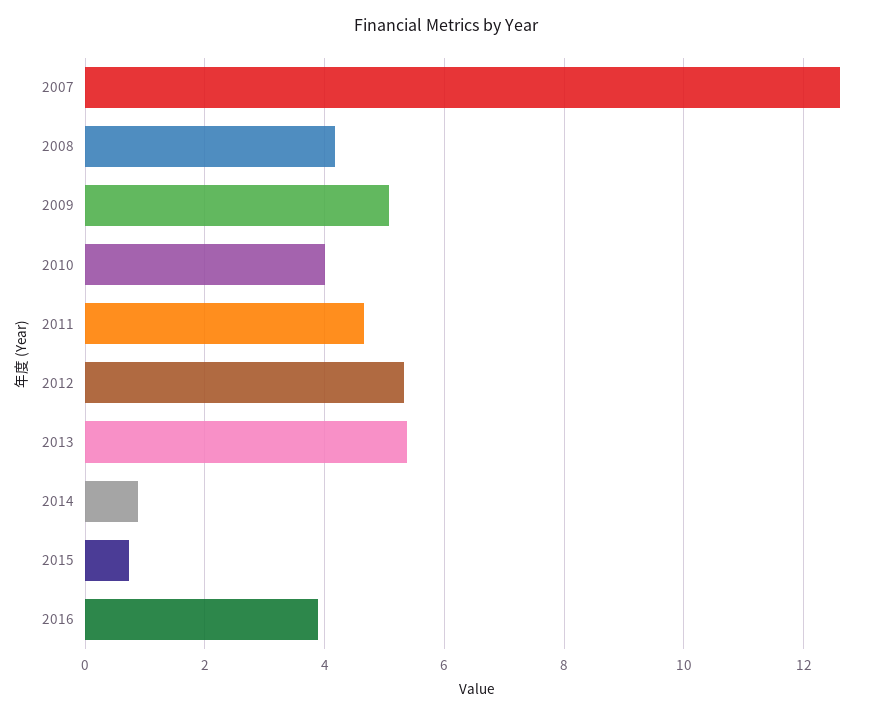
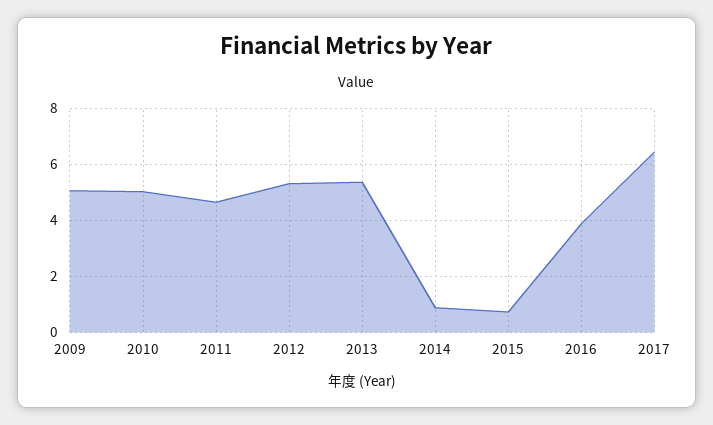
2007: 12.6 -> none
2008: 4.2 -> none
2010: 4 -> 5
2017: none -> 6.5

